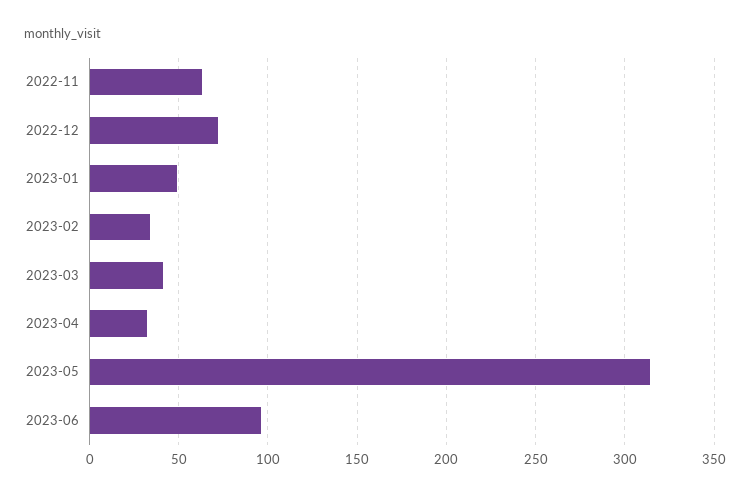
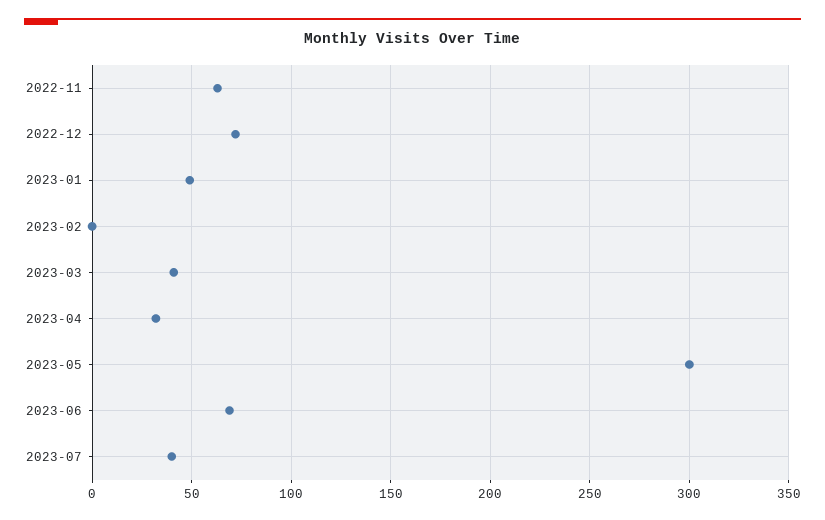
2023-02: 35 -> 0
2023-05: 315 -> 300
2023-06: 95 -> 70
2023-07: none -> 40

